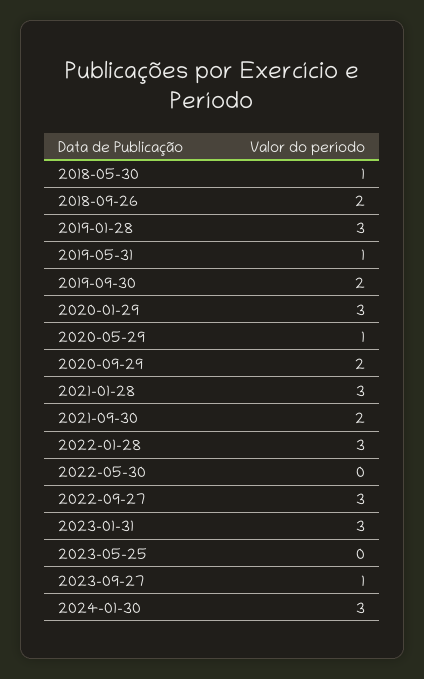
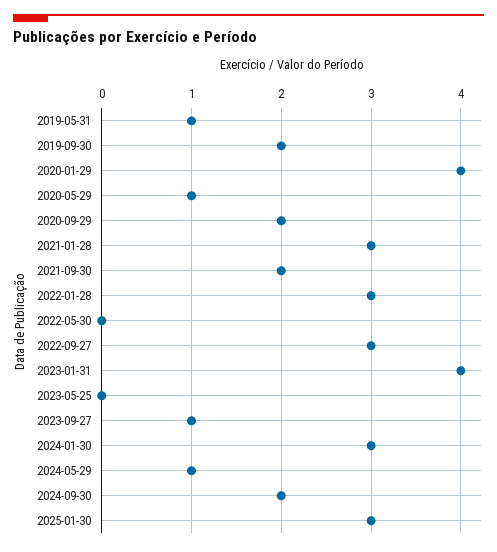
2018-05-30: 1 -> none
2018-09-26: 2 -> none
2019-01-28: 3 -> none
2020-01-29: 3 -> 4
2023-01-31: 3 -> 4
2024-05-29: none -> 1
2024-09-30: none -> 2
2025-01-30: none -> 3

